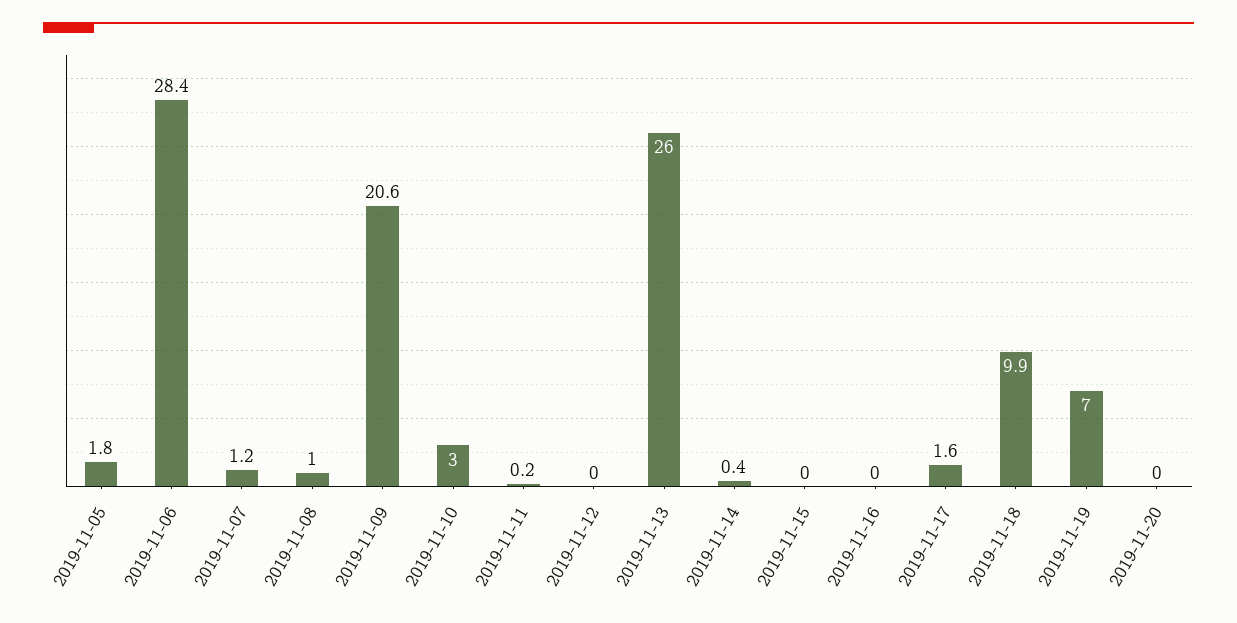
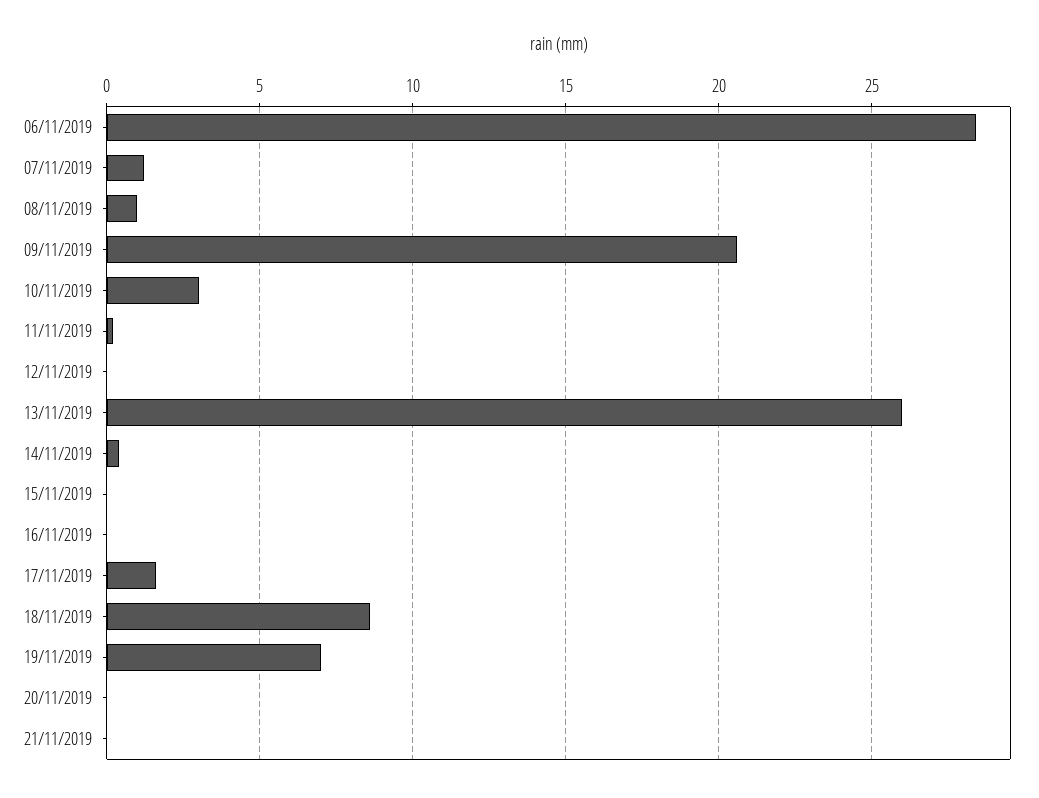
2019-11-05: 1.8 -> none
2019-11-18: 9.9 -> 8.5
21/11/2019: none -> 0

